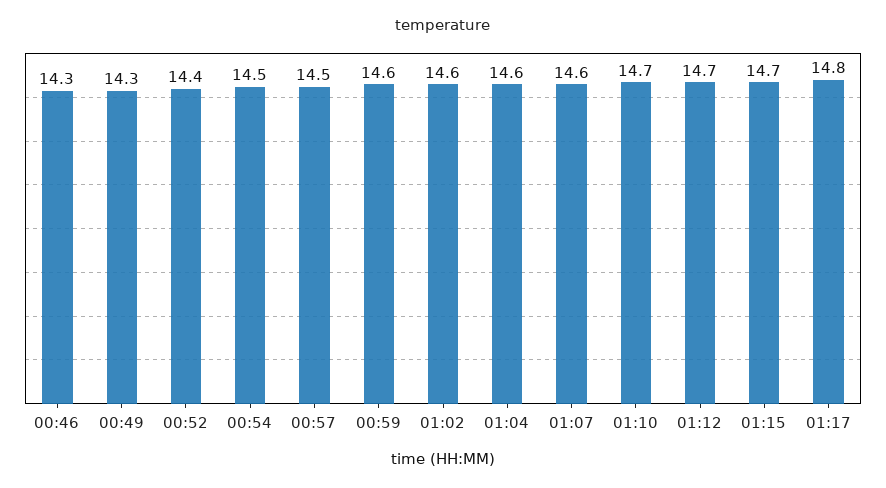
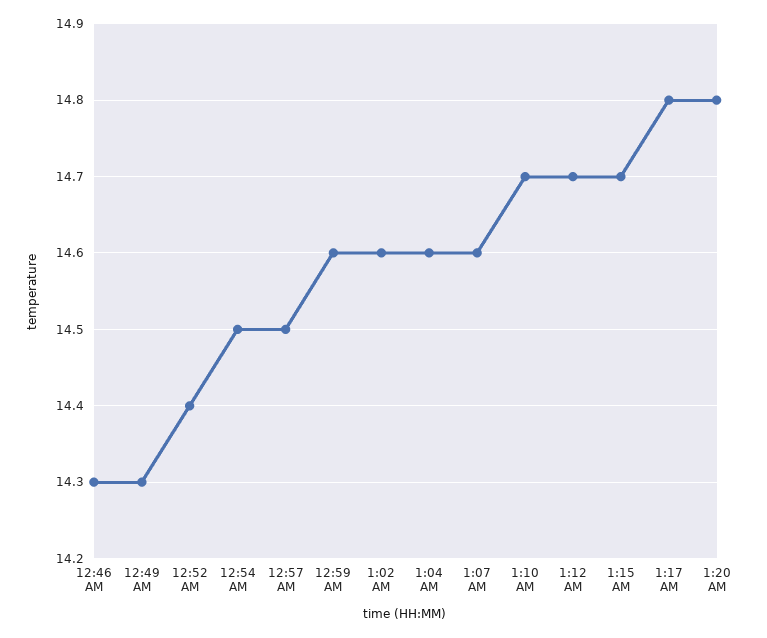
1:20 AM: none -> 14.8

